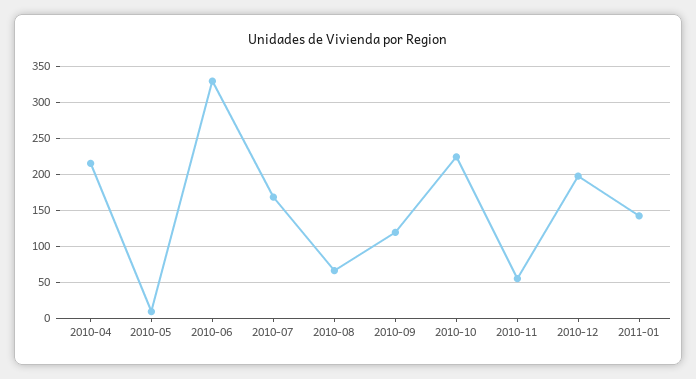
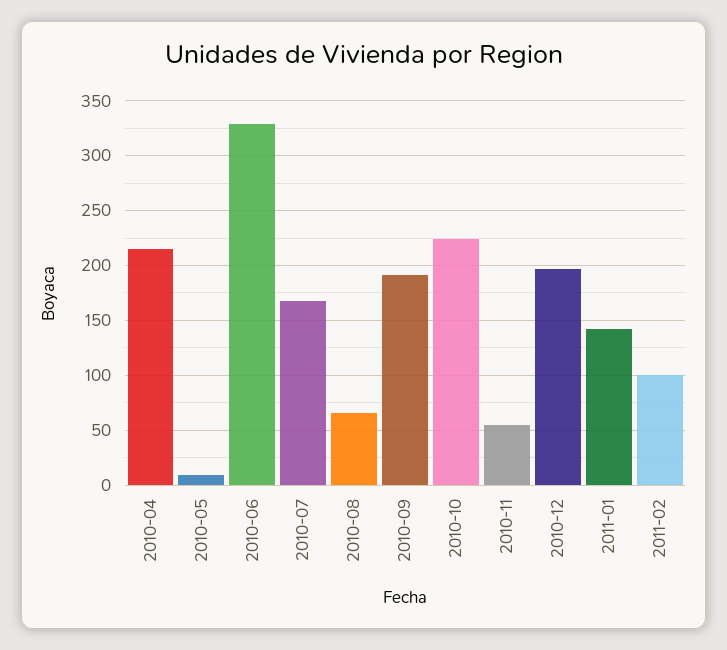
2010-09: 120 -> 190
2011-02: none -> 100

